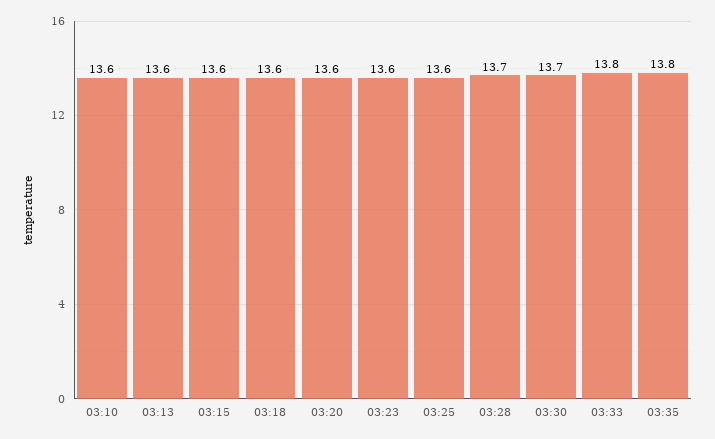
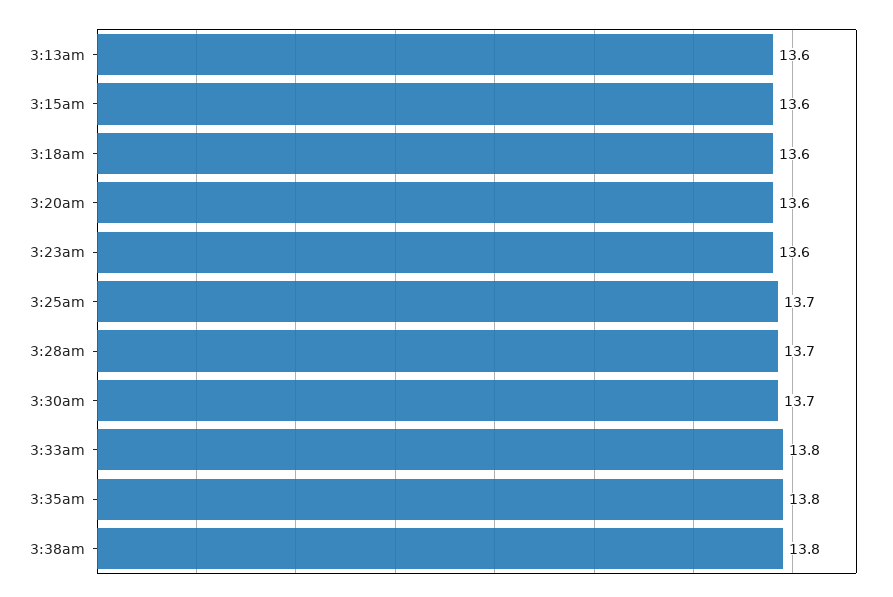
03:10: 13.6 -> none
03:25: 13.6 -> 13.7
3:38am: none -> 13.8

